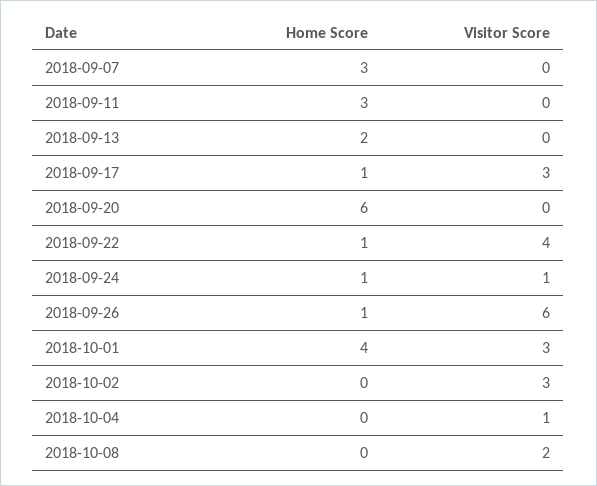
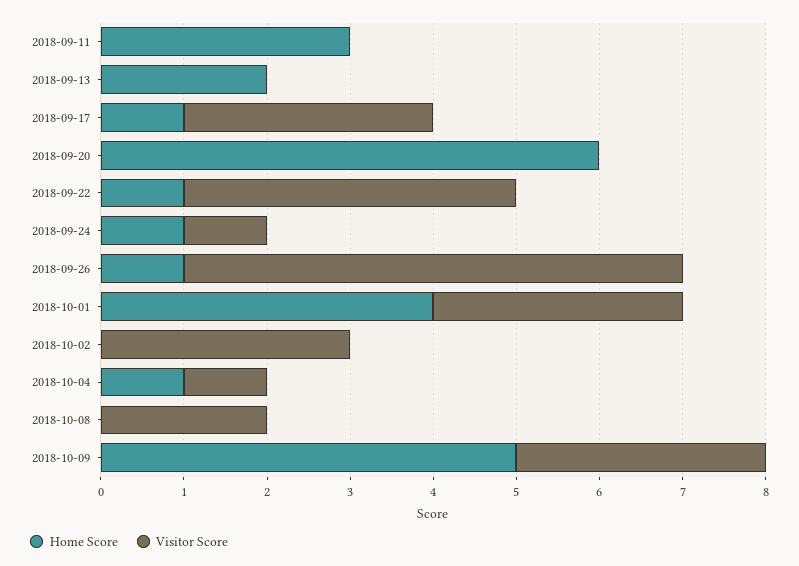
Home Score, 2018-09-07: 3 -> none
Visitor Score, 2018-09-07: 0 -> none
Home Score, 2018-10-04: 0 -> 1
Home Score, 2018-10-09: none -> 5
Visitor Score, 2018-10-09: none -> 3

